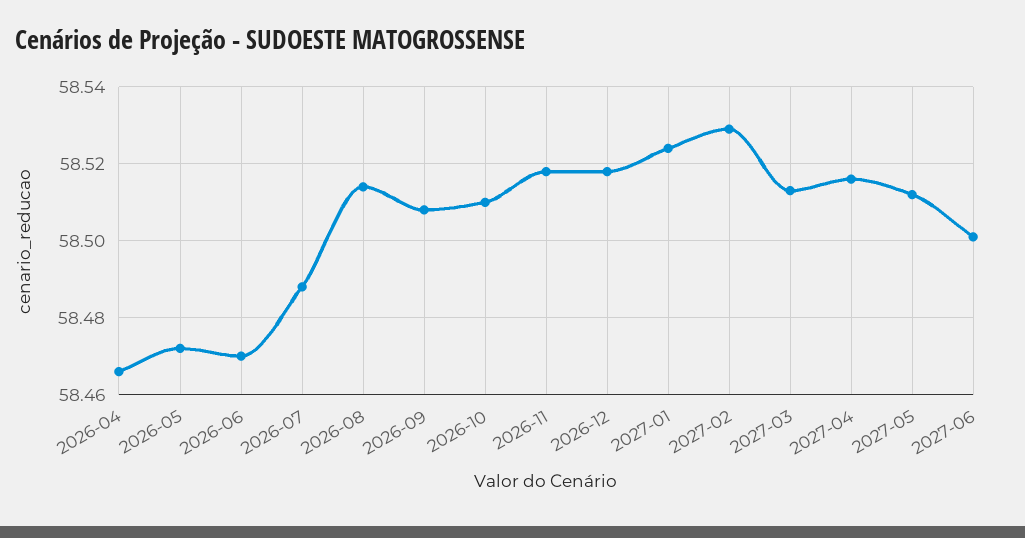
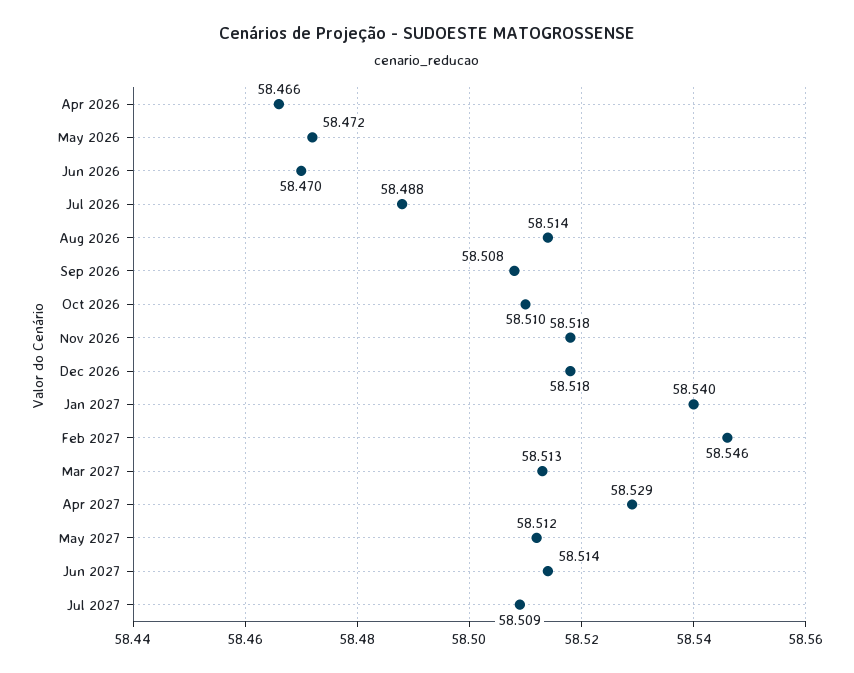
2027-01: 58.525 -> 58.54
2027-02: 58.53 -> 58.546
2027-04: 58.515 -> 58.529
2027-06: 58.5 -> 58.514
Jul 2027: none -> 58.509

